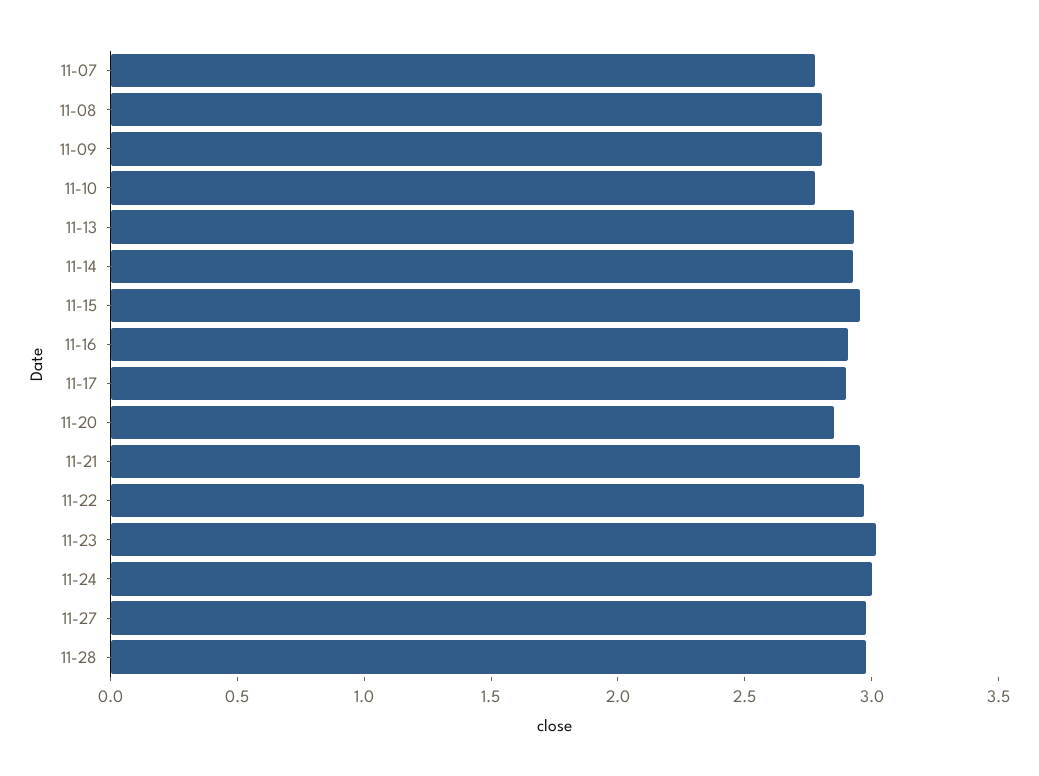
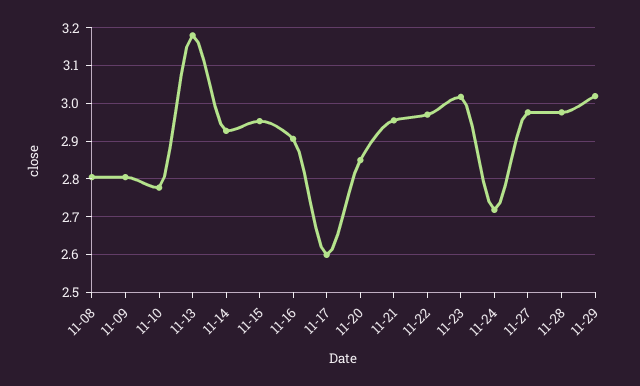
11-07: 2.8 -> none
11-13: 2.9 -> 3.18
11-17: 2.9 -> 2.6
11-24: 3 -> 2.72
11-29: none -> 3.02

